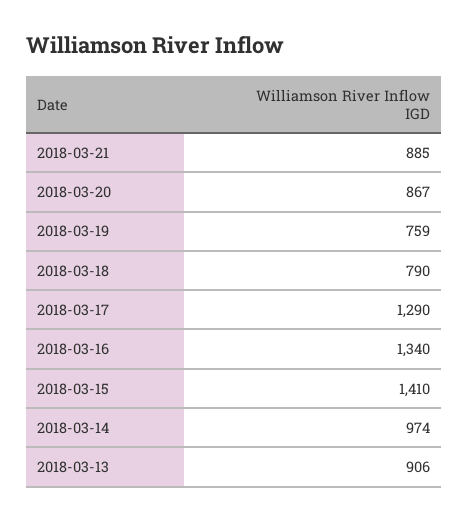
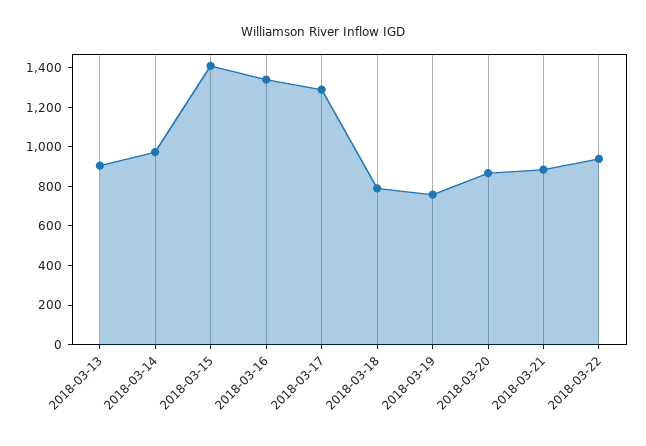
2018-03-22: none -> 950

